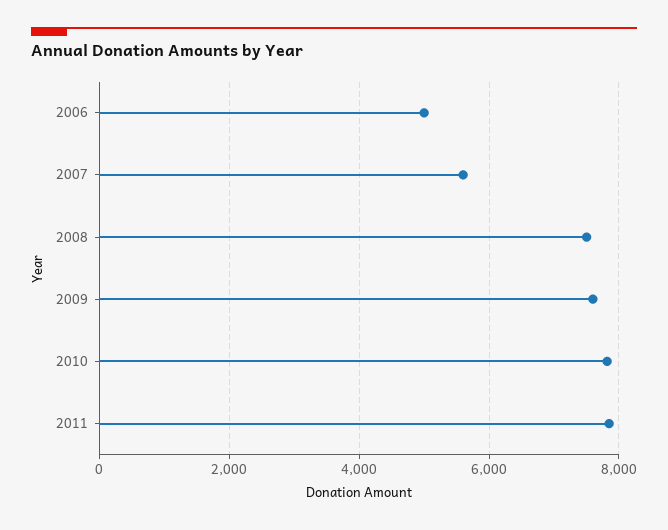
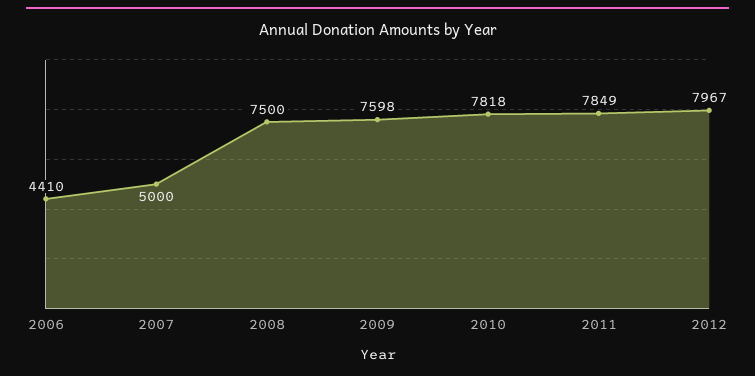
2006: 5000 -> 4410
2007: 5600 -> 5000
2012: none -> 7967

